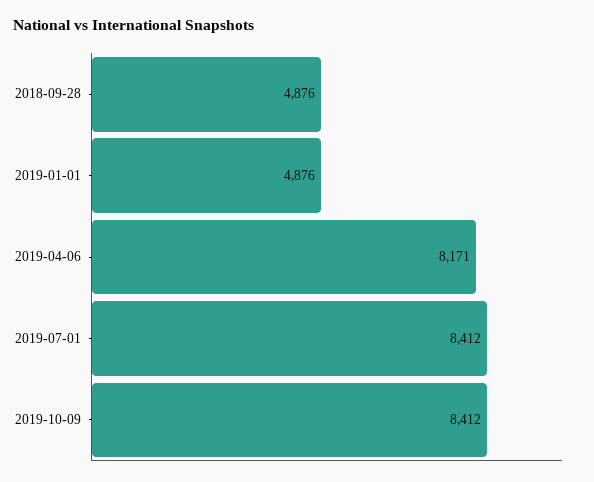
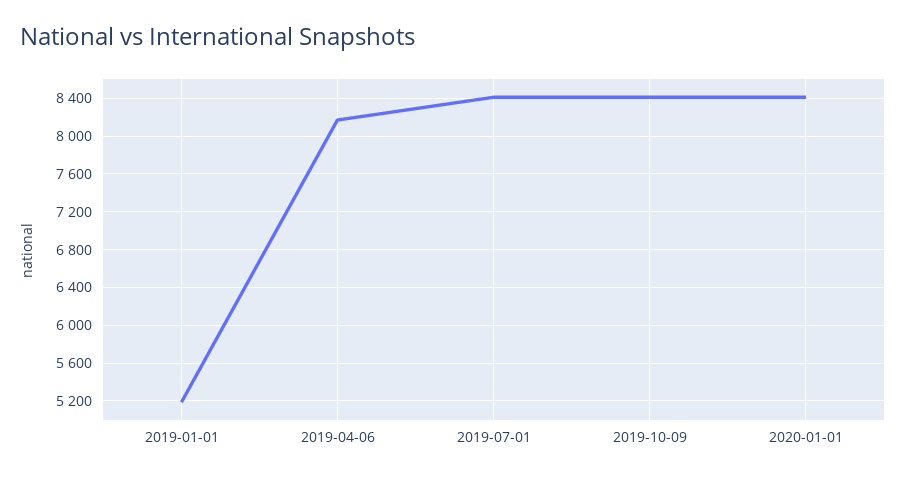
2018-09-28: 4876 -> none
2019-01-01: 4876 -> 5200
2020-01-01: none -> 8400

